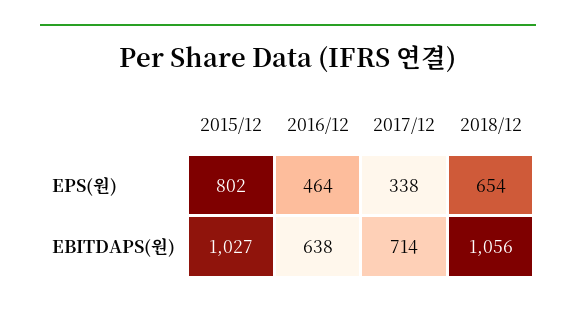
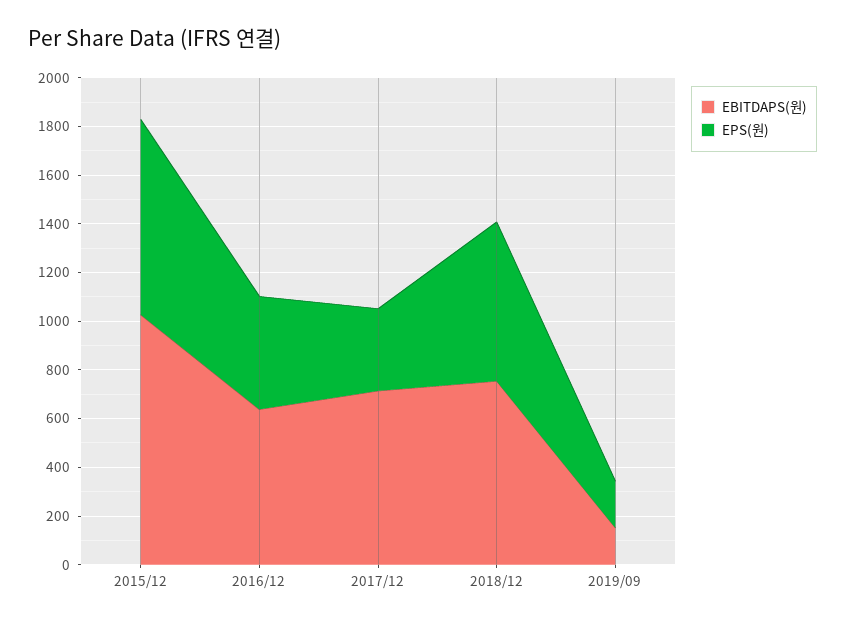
EBITDAPS(원), 2018/12: 1056 -> 750
EBITDAPS(원), 2019/09: none -> 150
EPS(원), 2019/09: none -> 200

